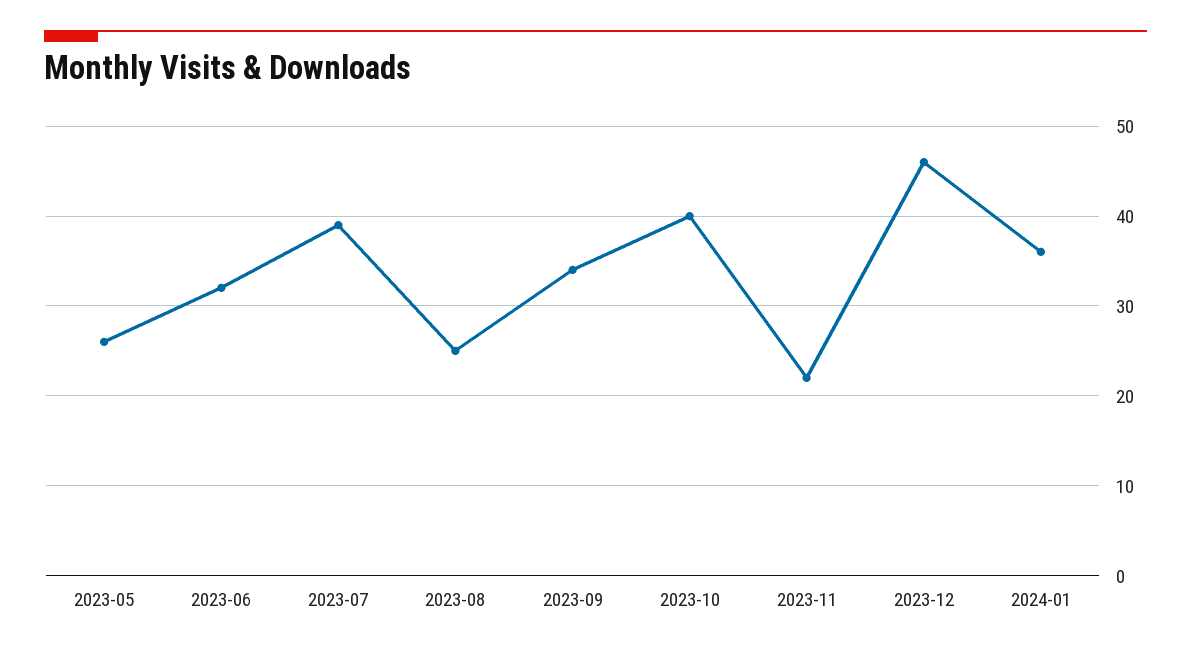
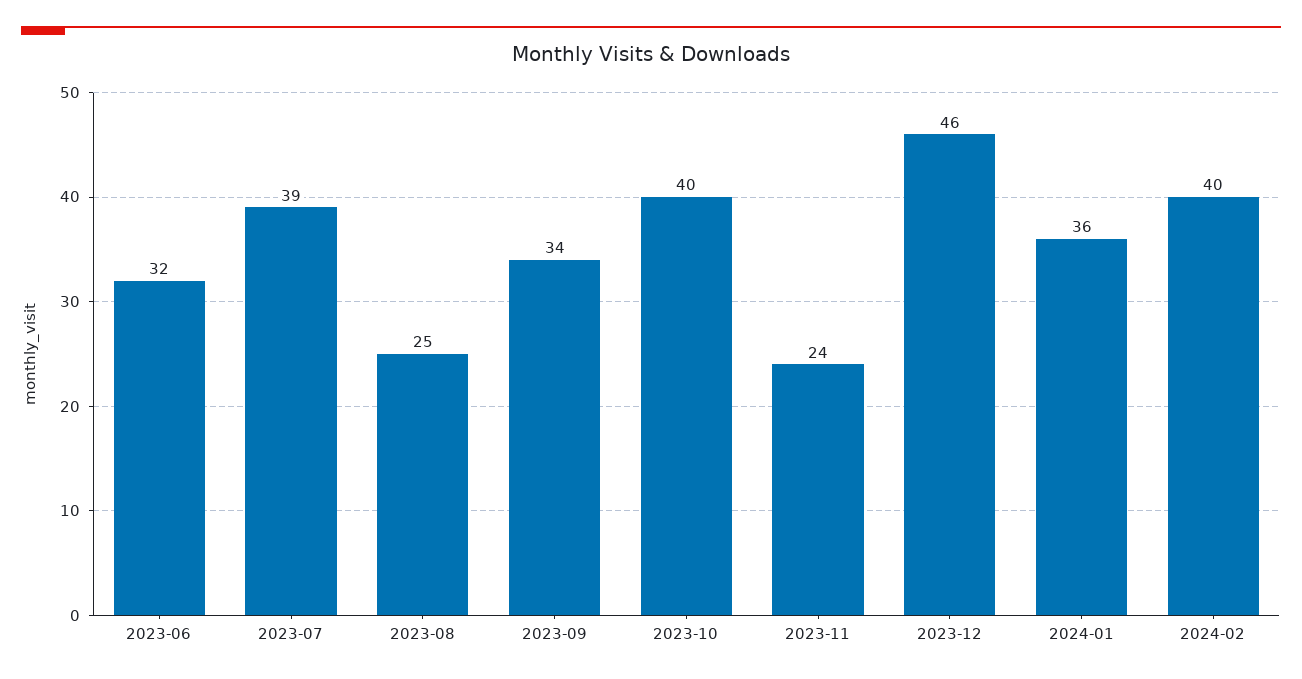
2023-05: 26 -> none
2023-11: 22 -> 24
2024-02: none -> 40

